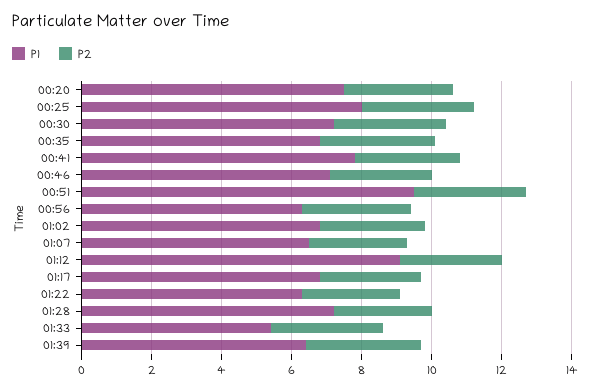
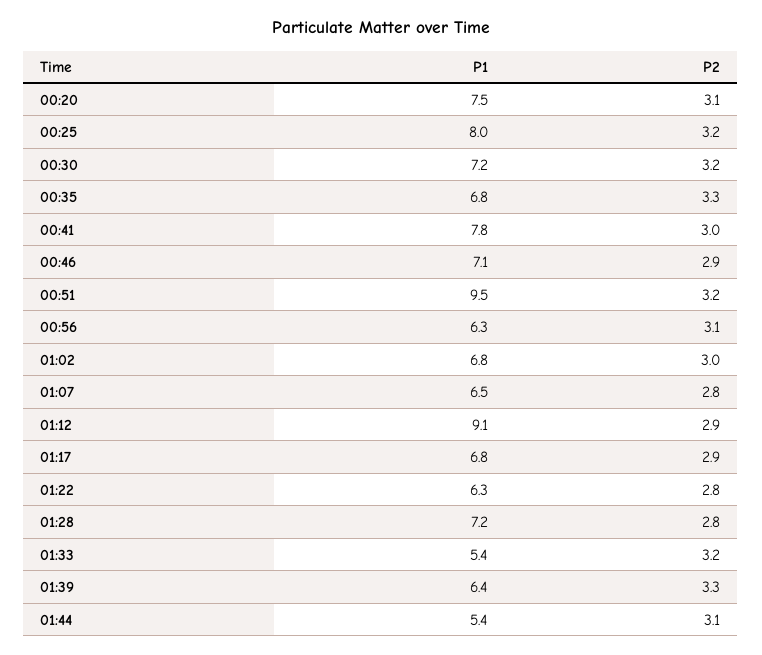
P1, 01:44: none -> 5.4
P2, 01:44: none -> 3.1

